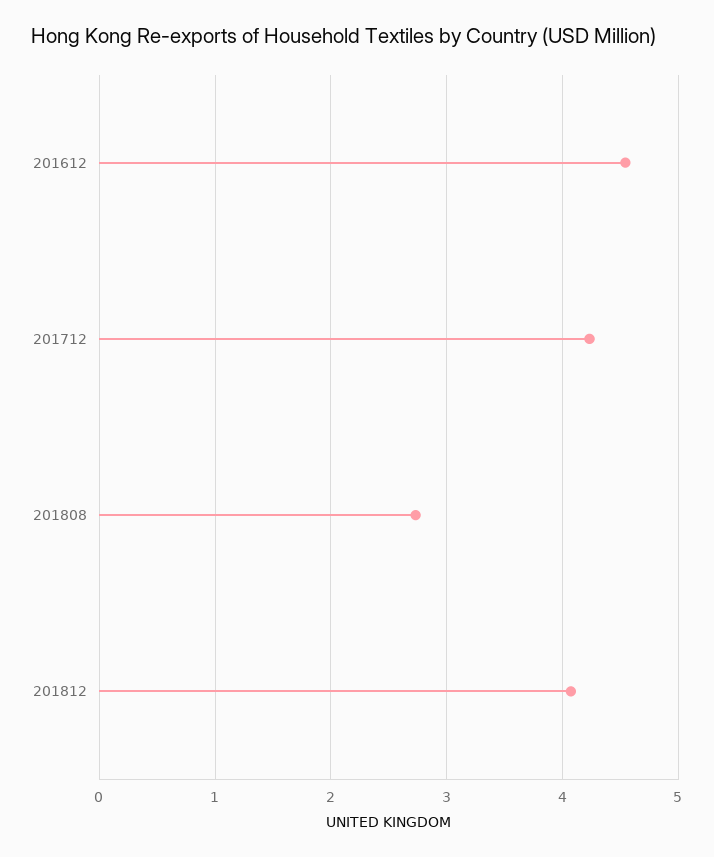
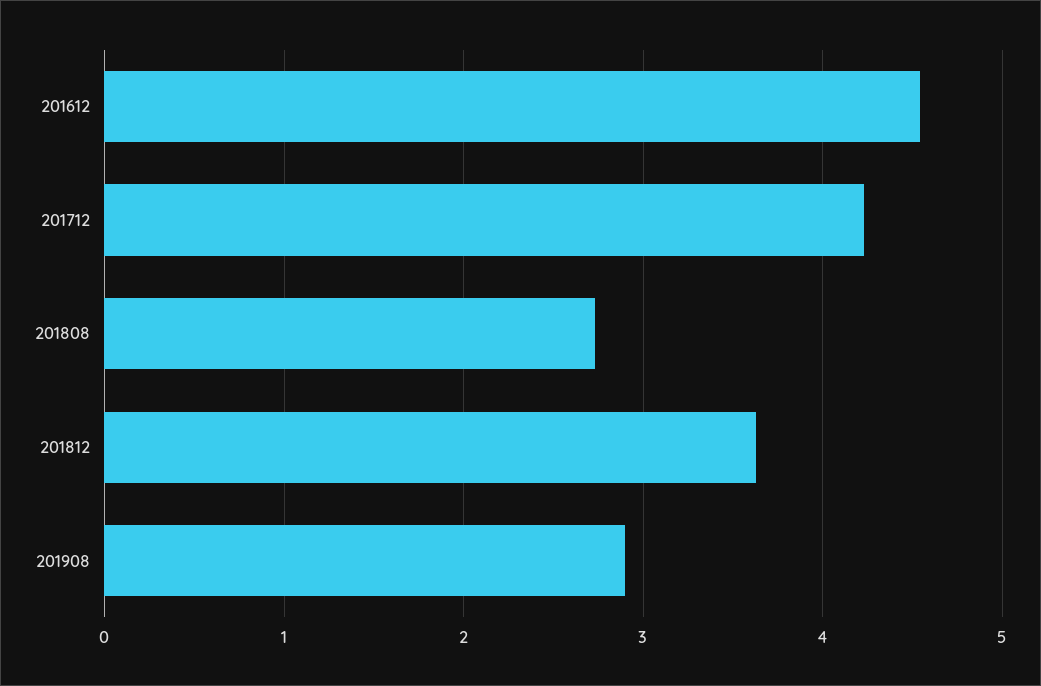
201812: 4.1 -> 3.6
201908: none -> 2.9

